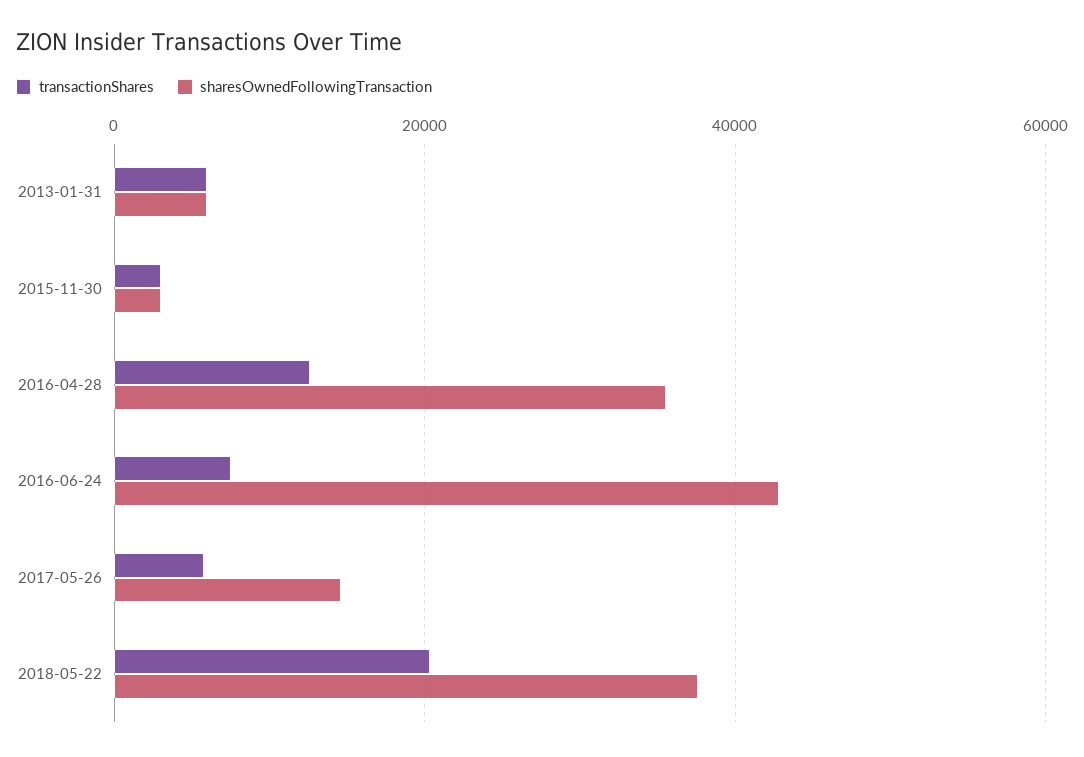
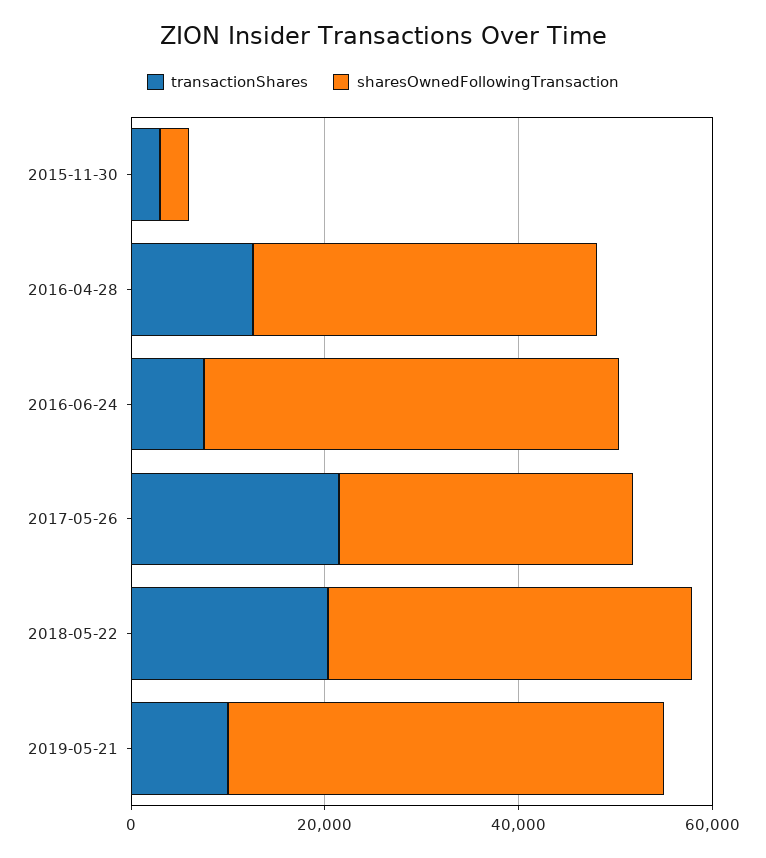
transactionShares, 2013-01-31: 6000 -> none
sharesOwnedFollowingTransaction, 2013-01-31: 6000 -> none
transactionShares, 2017-05-26: 6000 -> 20000
sharesOwnedFollowingTransaction, 2017-05-26: 14000 -> 30000
transactionShares, 2019-05-21: none -> 10000
sharesOwnedFollowingTransaction, 2019-05-21: none -> 45000

